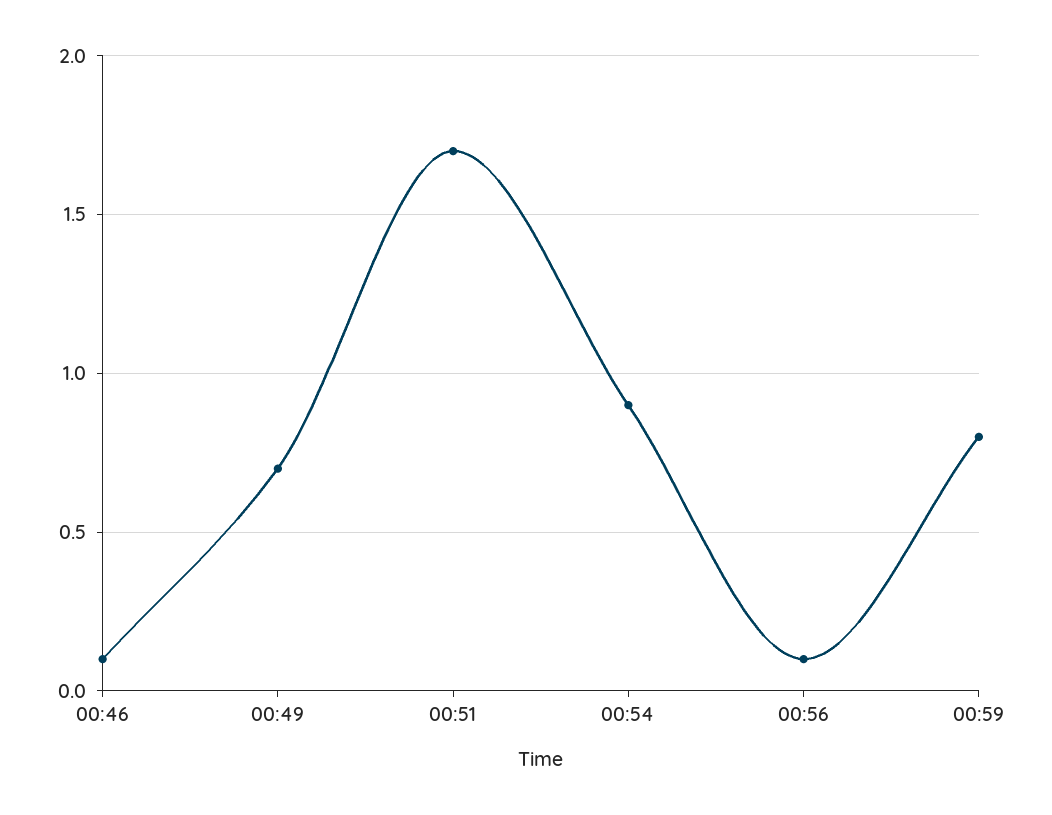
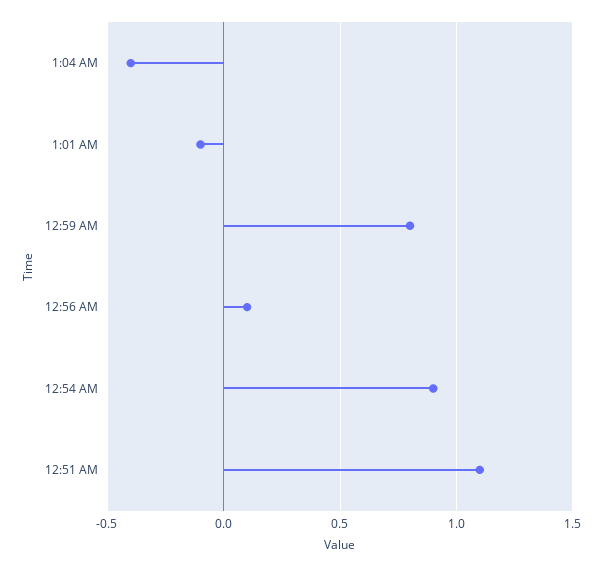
00:46: 0.1 -> none
00:49: 0.7 -> none
00:51: 1.7 -> 1.1
1:04 AM: none -> -0.4
1:01 AM: none -> -0.1

